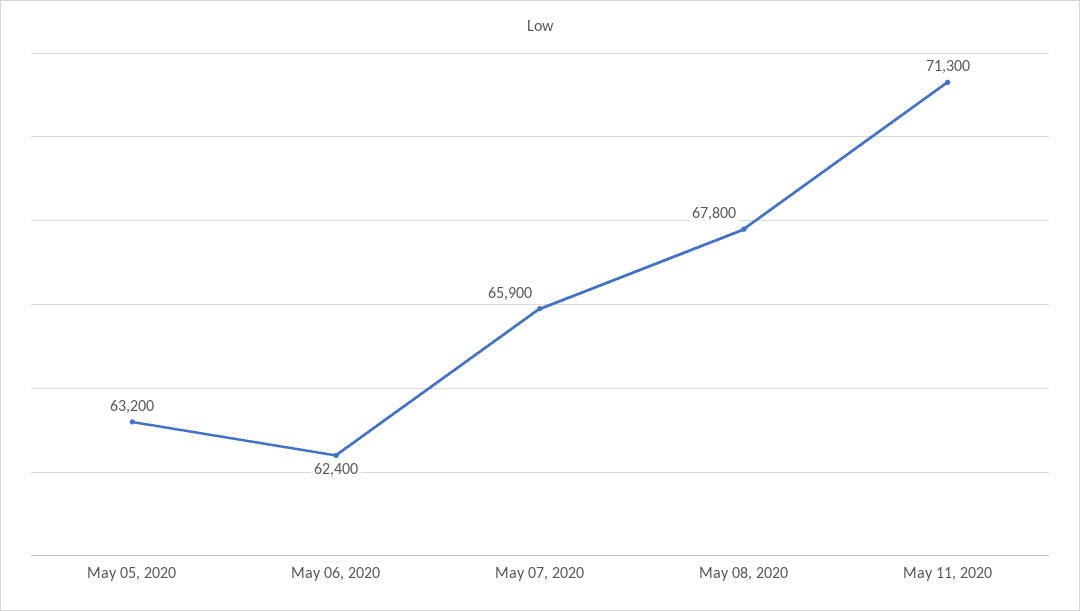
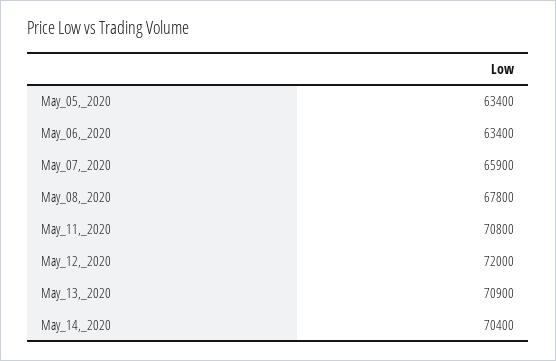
May 05, 2020: 63200 -> 63400
May 06, 2020: 62400 -> 63400
May 11, 2020: 71300 -> 70800
May_12,_2020: none -> 72000
May_13,_2020: none -> 70900
May_14,_2020: none -> 70400

